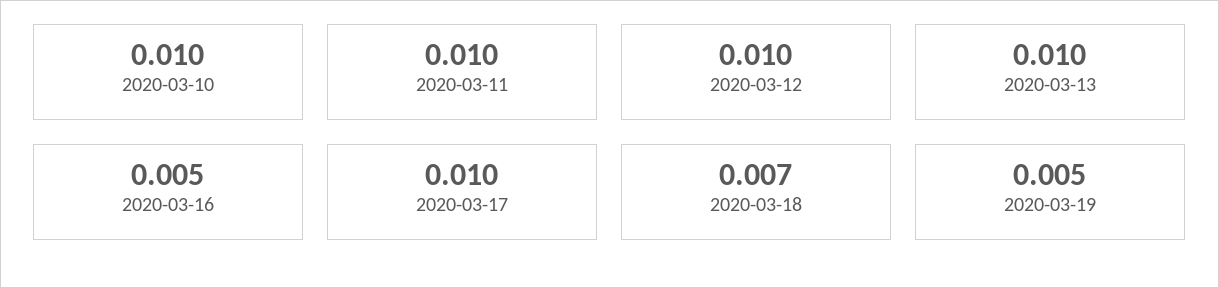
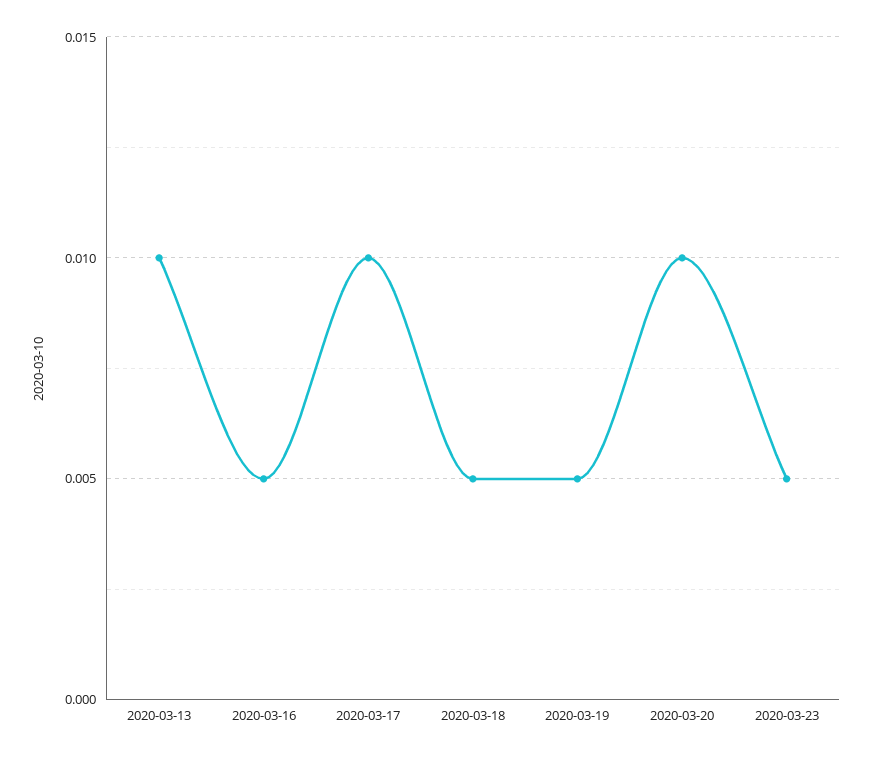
2020-03-10: 0.01 -> none
2020-03-11: 0.01 -> none
2020-03-12: 0.01 -> none
2020-03-18: 0.007 -> 0.005
2020-03-20: none -> 0.01
2020-03-23: none -> 0.005

